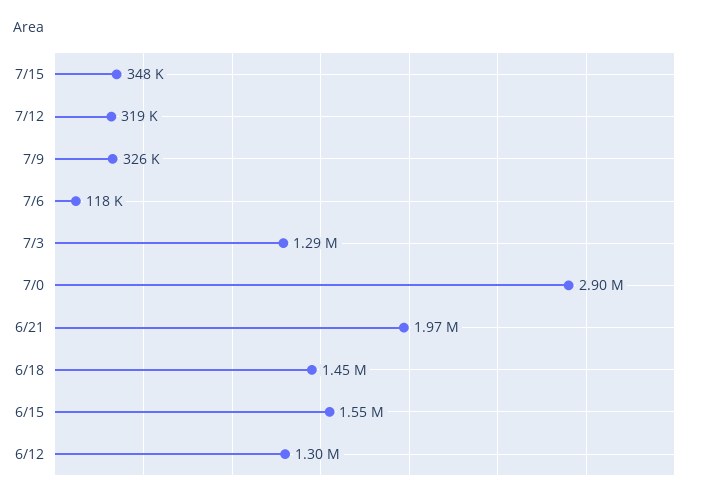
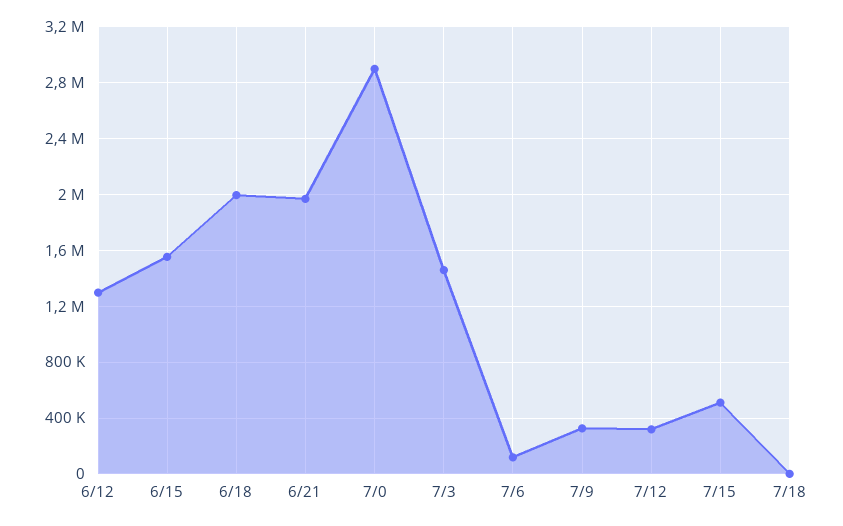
7/15: 348000 -> 500000
7/3: 1290000 -> 1450000
6/18: 1450000 -> 2000000
7/18: none -> 0

